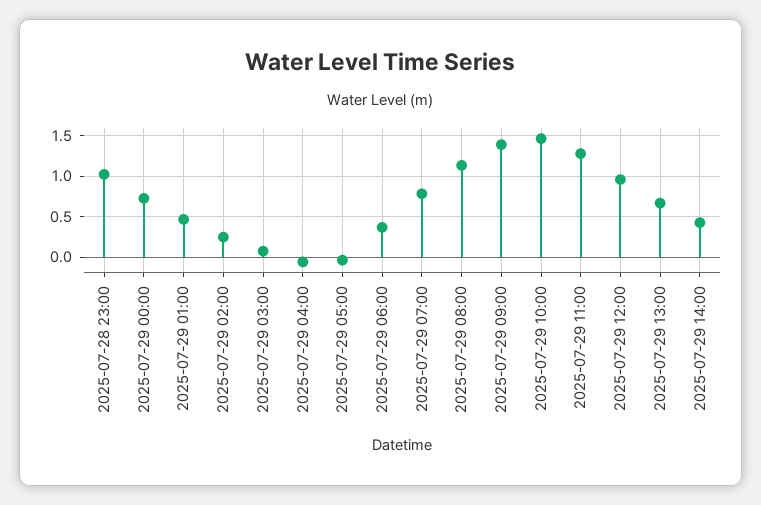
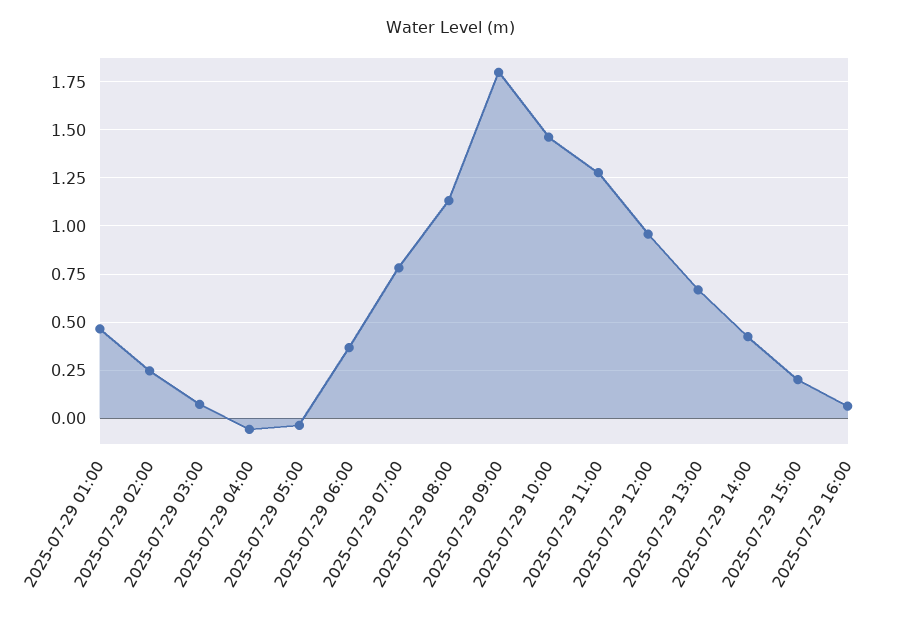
2025-07-28 23:00: 1 -> none
2025-07-29 00:00: 0.7 -> none
2025-07-29 09:00: 1.4 -> 1.8
2025-07-29 15:00: none -> 0.2
2025-07-29 16:00: none -> 0.05

